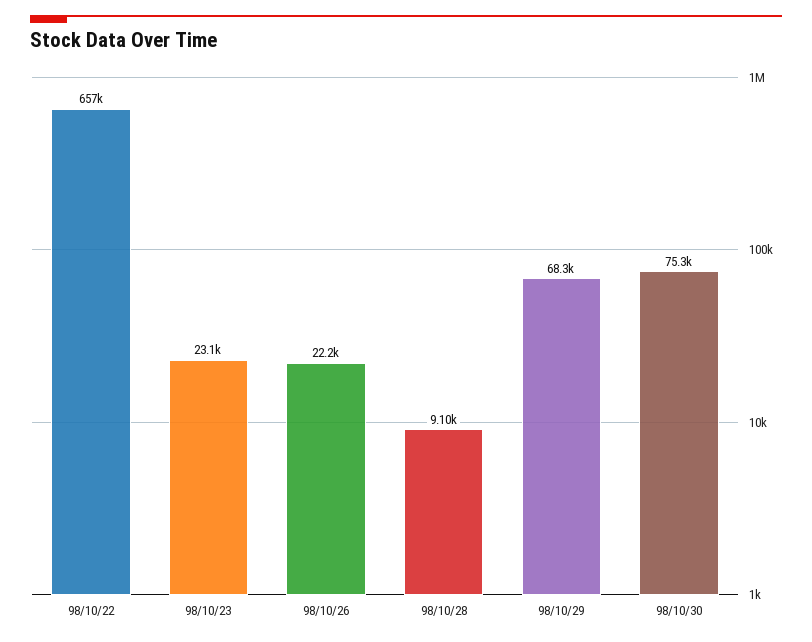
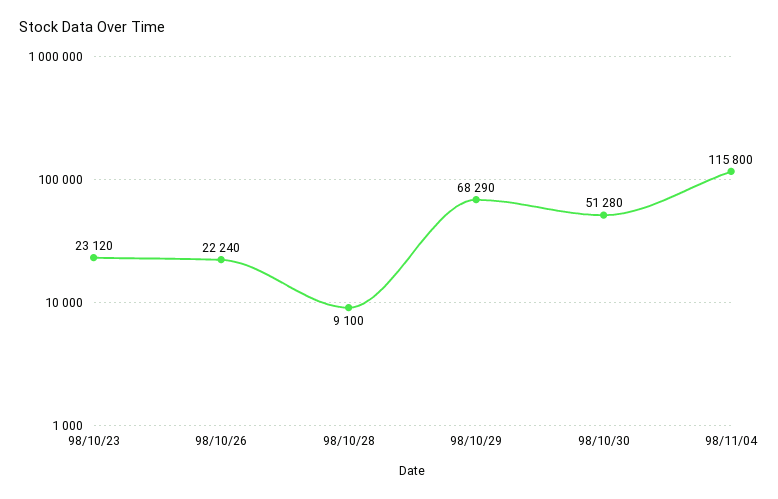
98/10/22: 657000 -> none
98/10/30: 75300 -> 51280
98/11/04: none -> 115800

